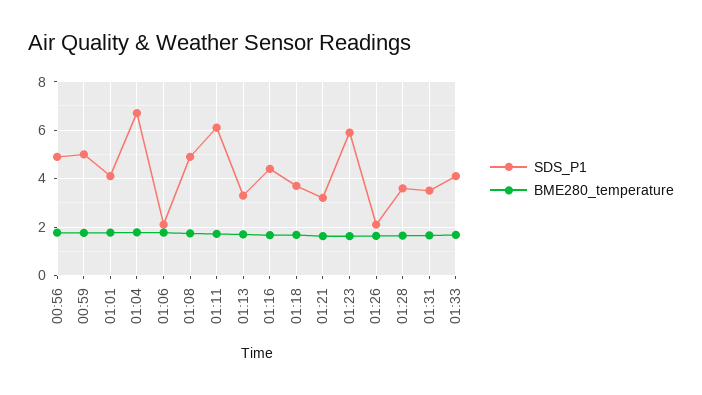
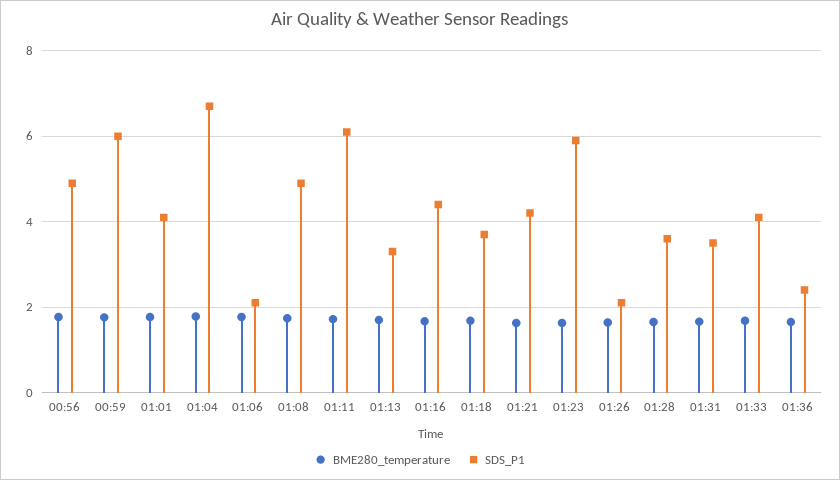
SDS_P1, 00:59: 5 -> 6
SDS_P1, 01:21: 3.25 -> 4.2
BME280_temperature, 01:36: none -> 1.6
SDS_P1, 01:36: none -> 2.4

